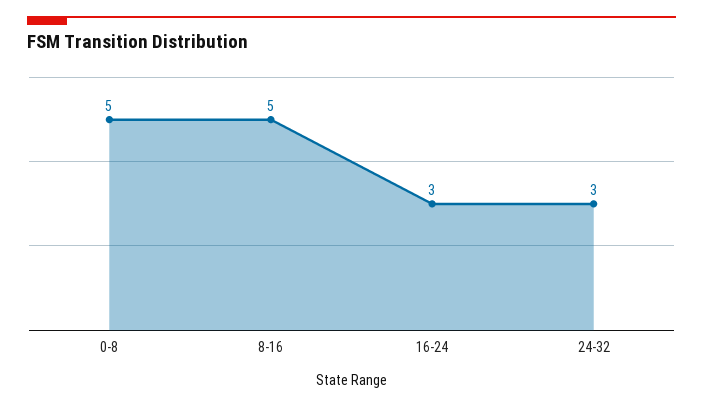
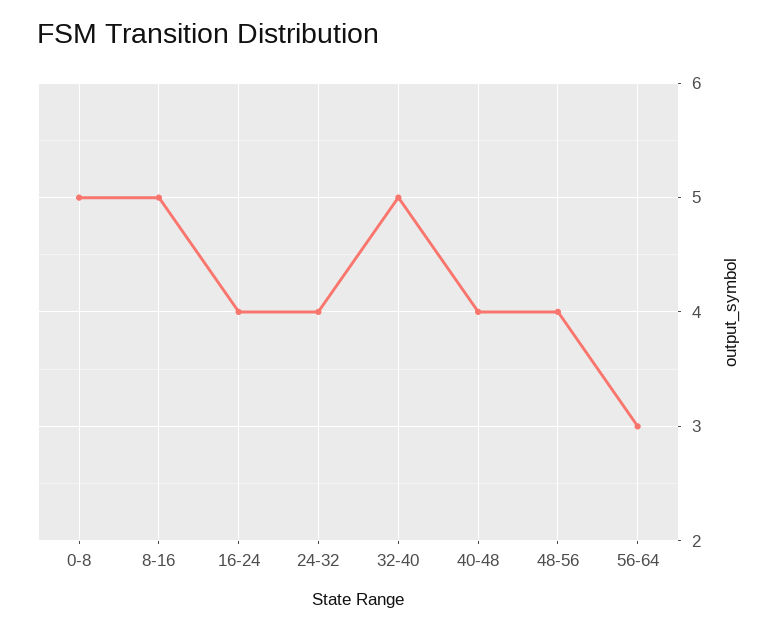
16-24: 3 -> 4
24-32: 3 -> 4
32-40: none -> 5
40-48: none -> 4
48-56: none -> 4
56-64: none -> 3

